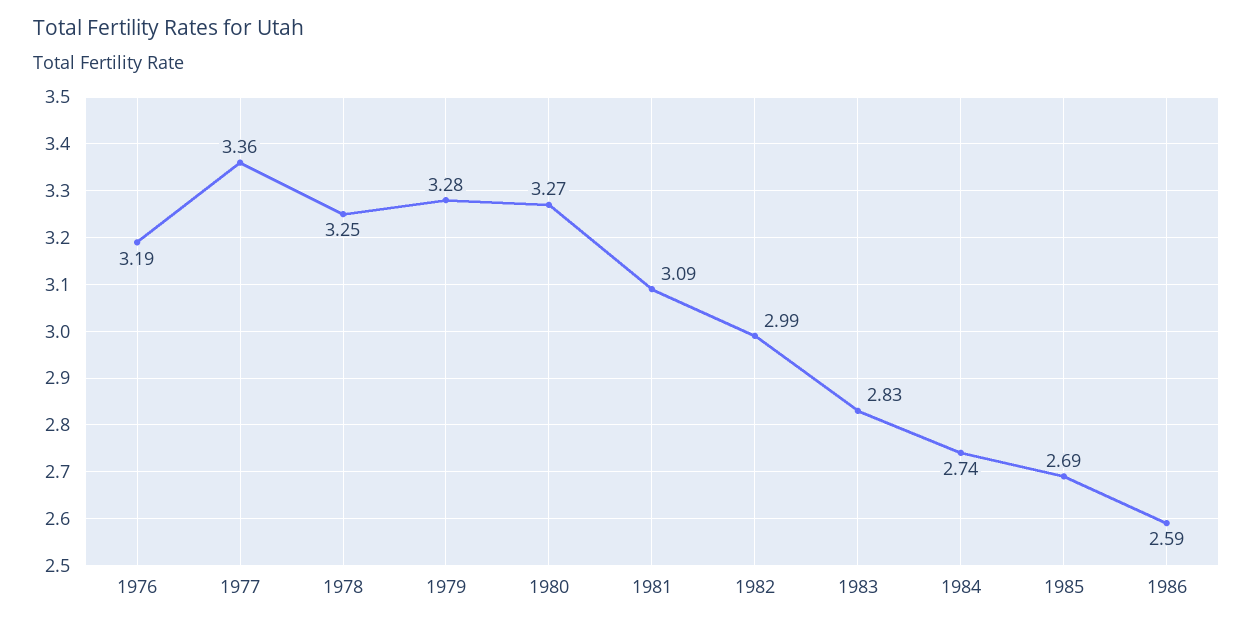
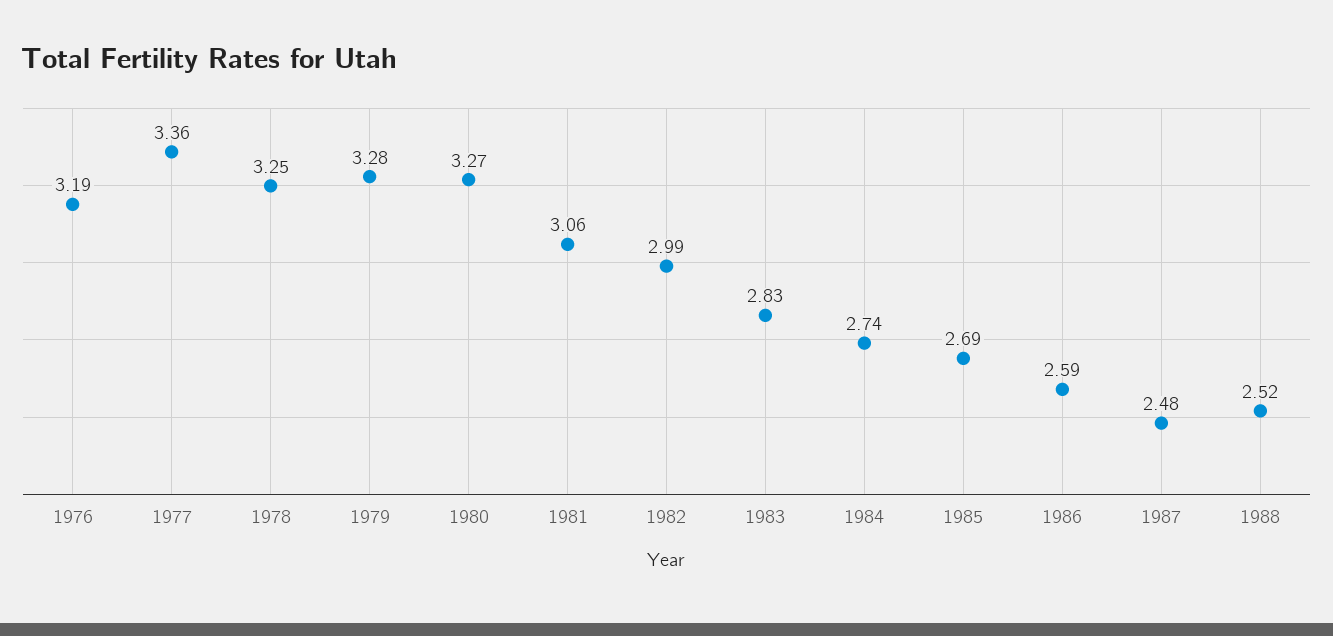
1981: 3.09 -> 3.06
1987: none -> 2.48
1988: none -> 2.52

